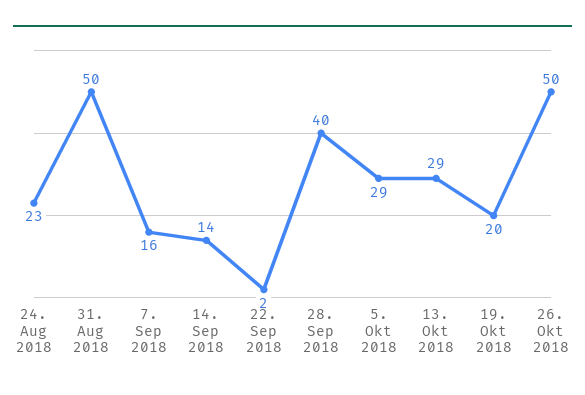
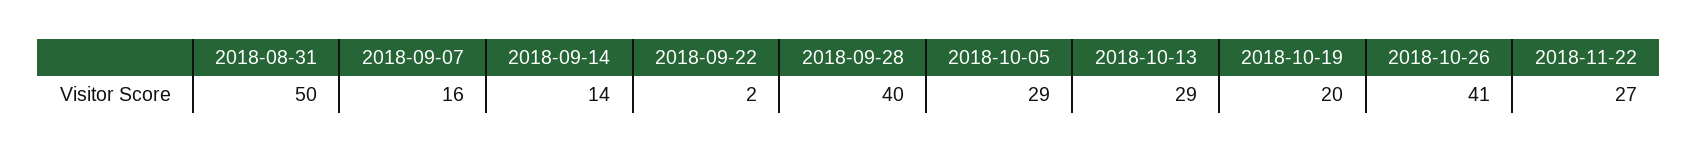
24. Aug 2018: 23 -> none
26. Okt 2018: 50 -> 41
2018-11-22: none -> 27

